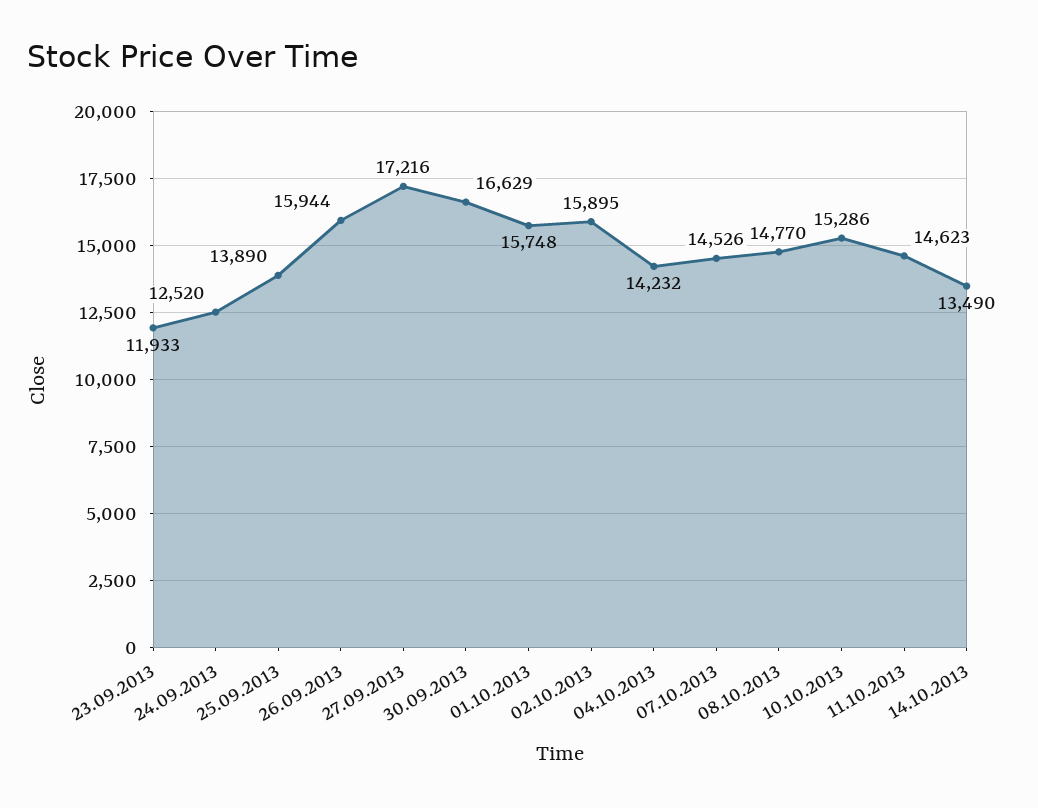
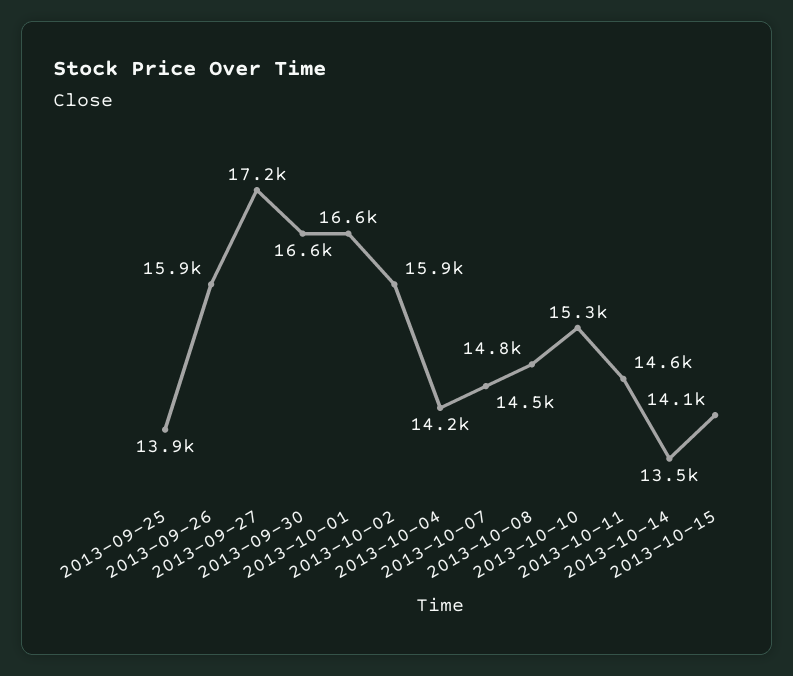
23.09.2013: 11933 -> none
24.09.2013: 12520 -> none
01.10.2013: 15748 -> 16600
2013-10-15: none -> 14100

